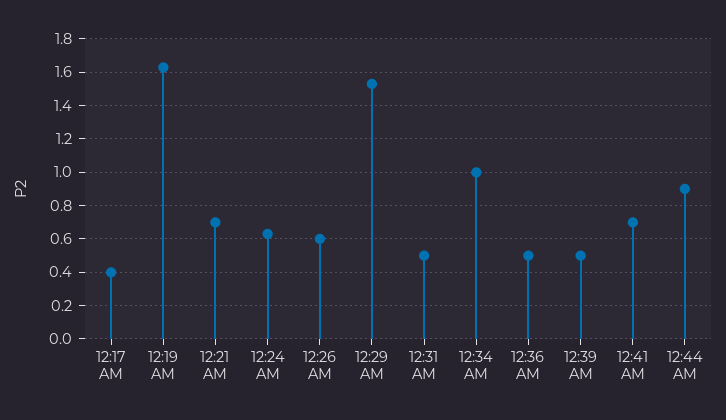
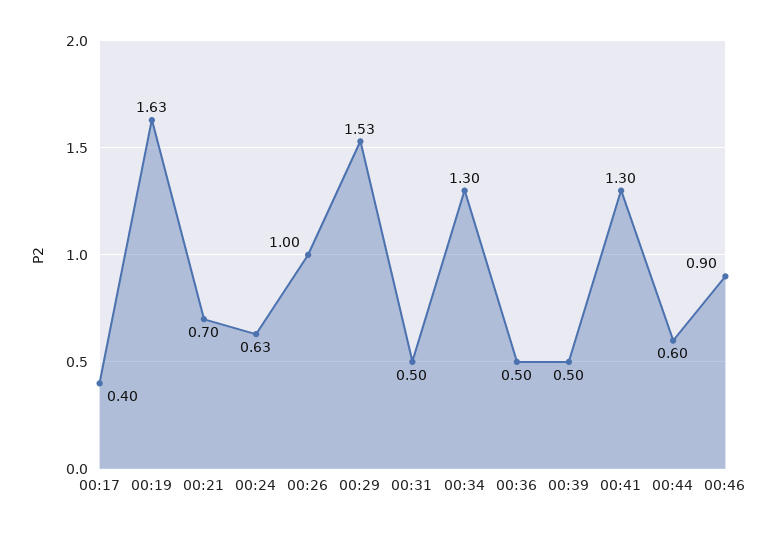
12:26 AM: 0.6 -> 1
12:34 AM: 1 -> 1.3
12:41 AM: 0.7 -> 1.3
12:44 AM: 0.9 -> 0.6
00:46: none -> 0.9

